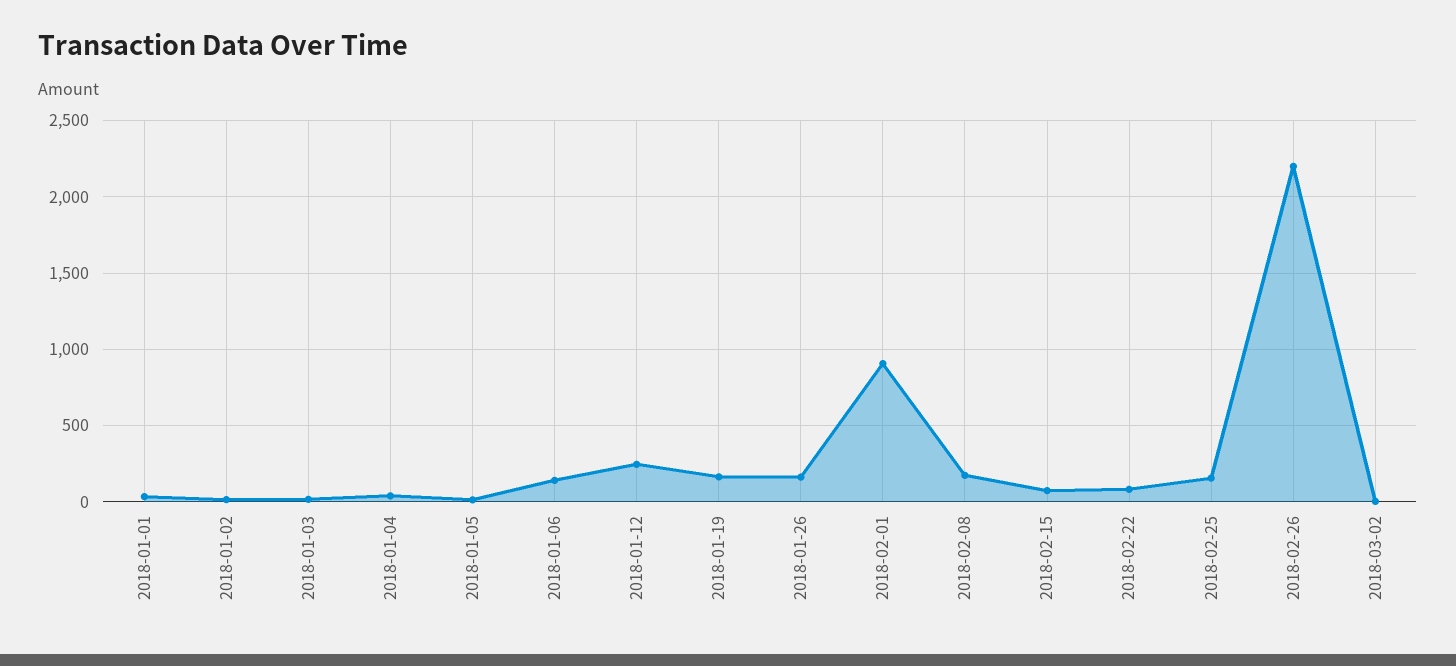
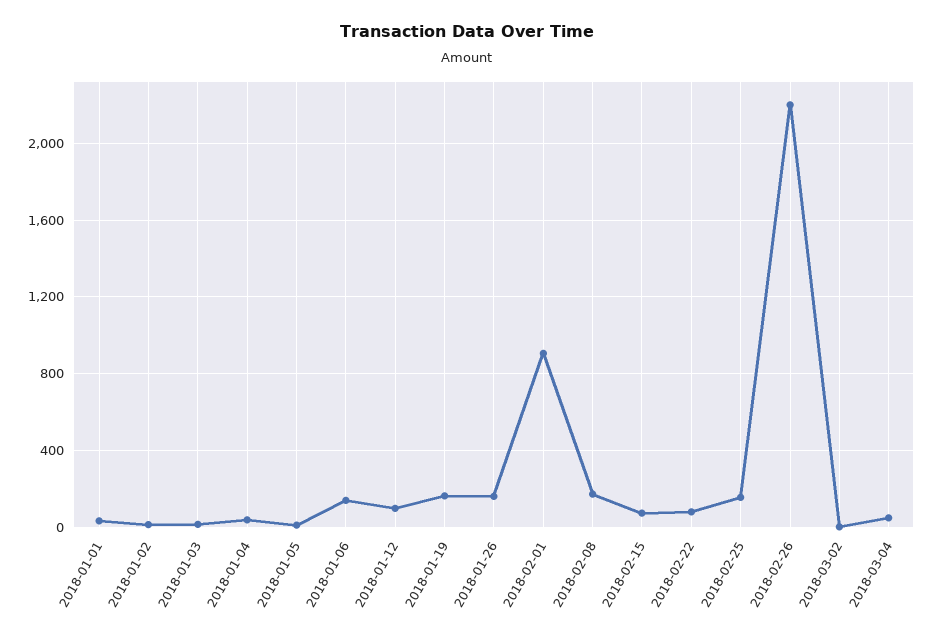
2018-01-12: 250 -> 100
2018-03-04: none -> 50

